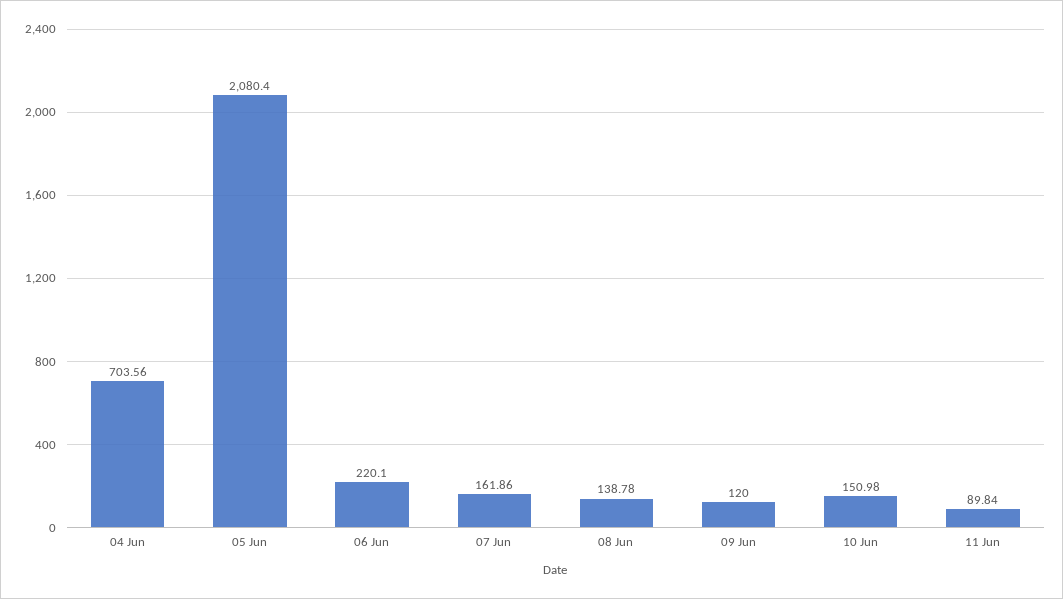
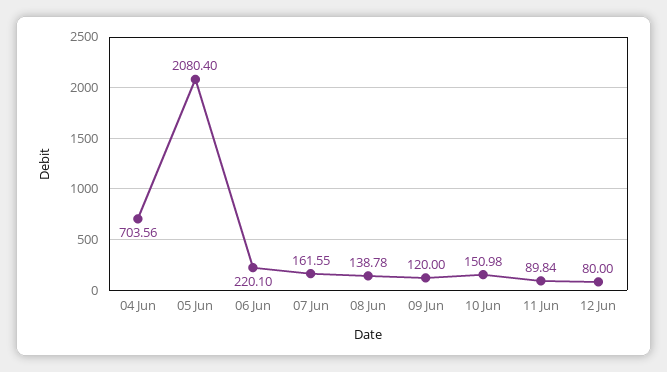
07 Jun: 161.86 -> 161.55
12 Jun: none -> 80

